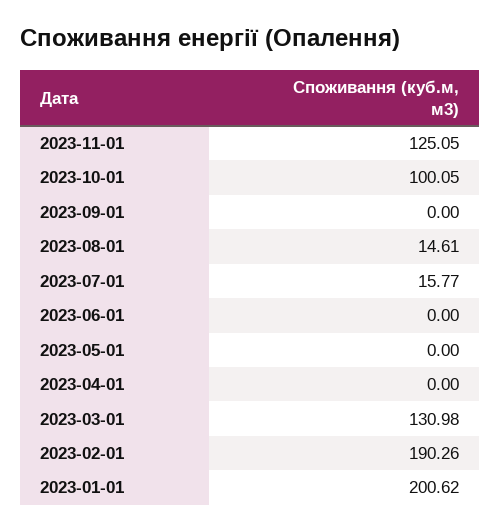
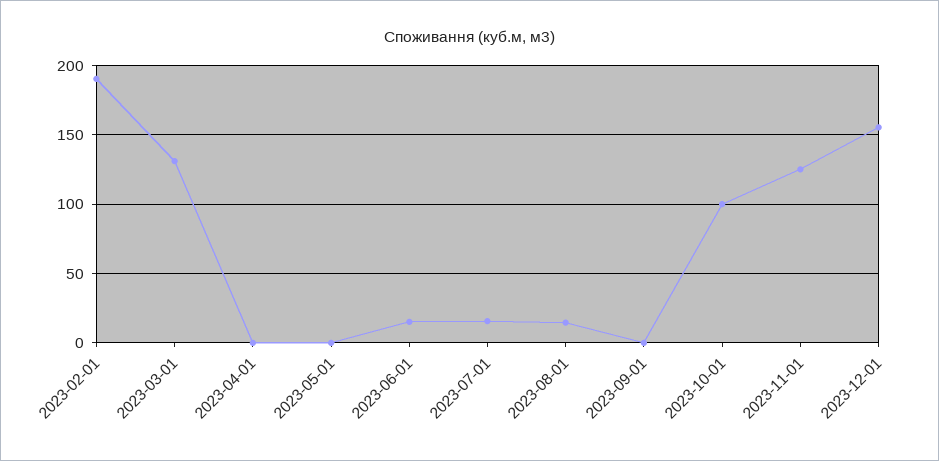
2023-06-01: 0 -> 15
2023-01-01: 200.62 -> none
2023-12-01: none -> 155

